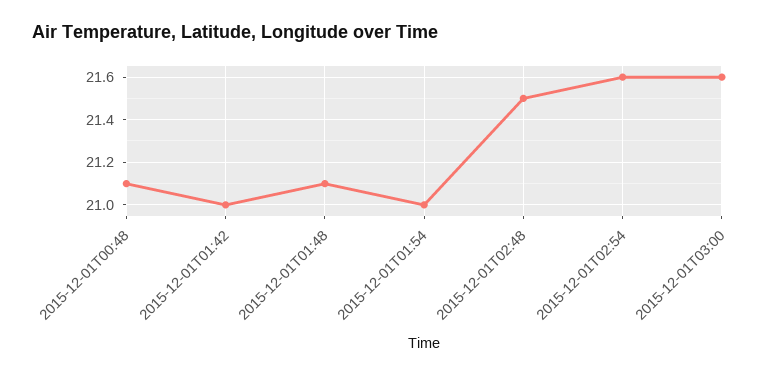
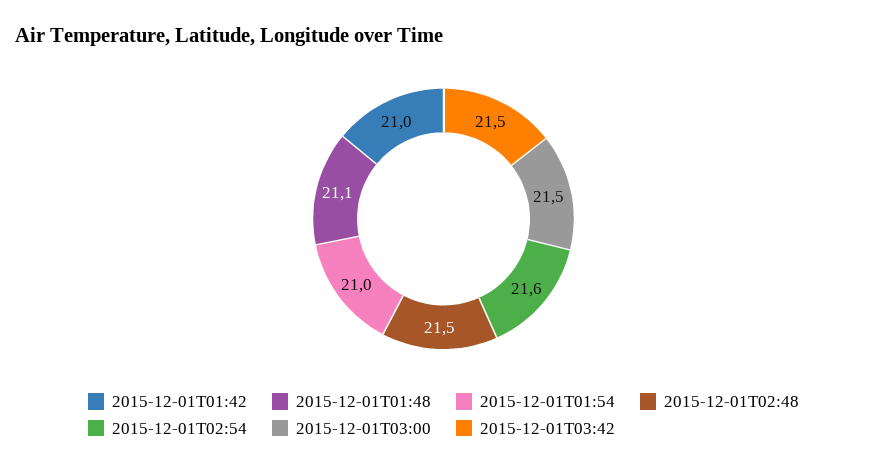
2015-12-01T00:48: 21.1 -> none
2015-12-01T03:00: 21.6 -> 21.5
2015-12-01T03:42: none -> 21.5

